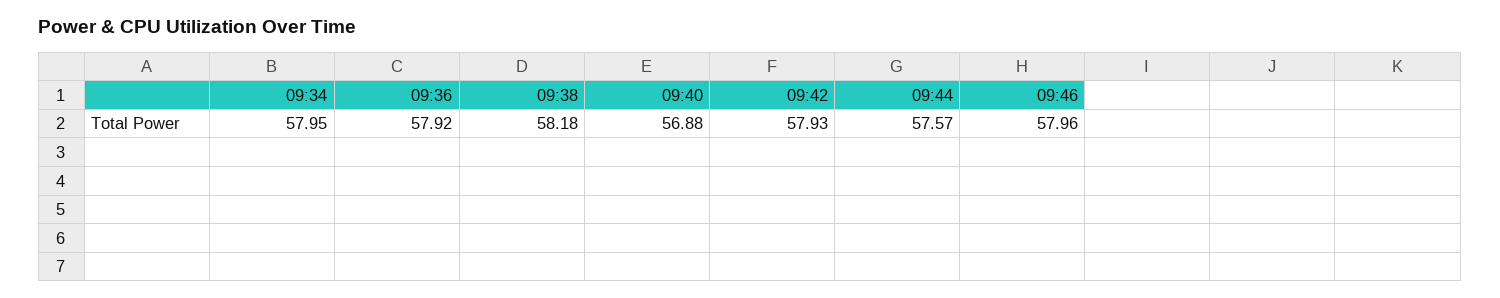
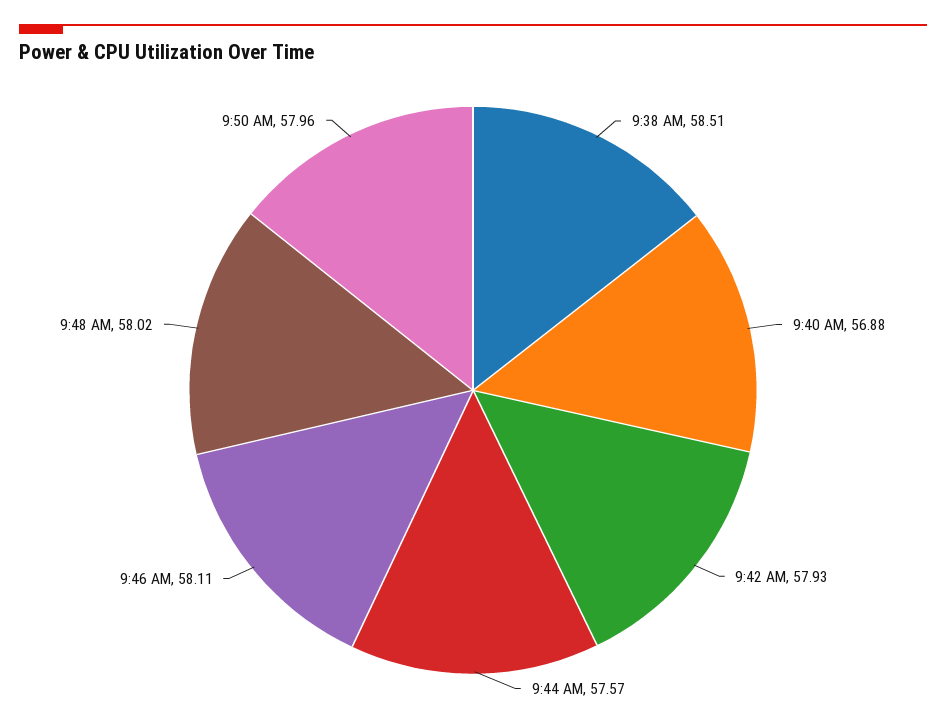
09:34: 57.95 -> none
09:36: 57.92 -> none
09:38: 58.18 -> 58.51
09:46: 57.96 -> 58.11
9:48 AM: none -> 58.02
9:50 AM: none -> 57.96

